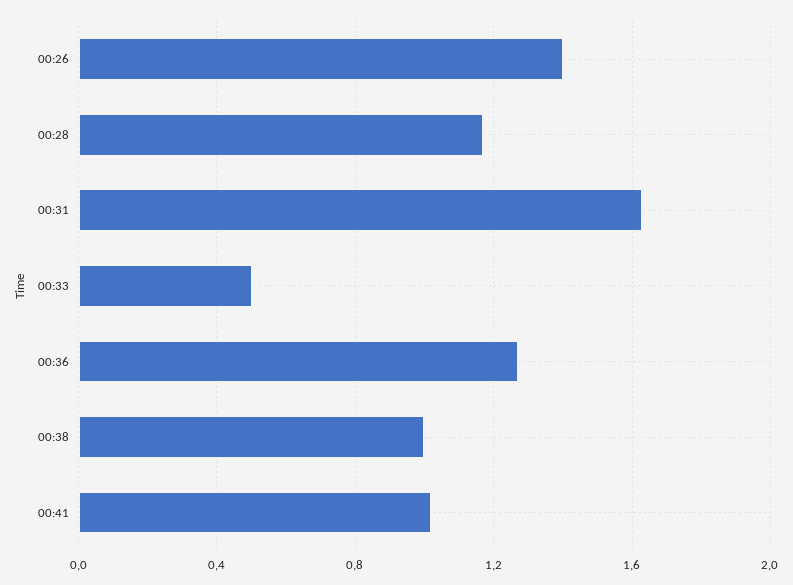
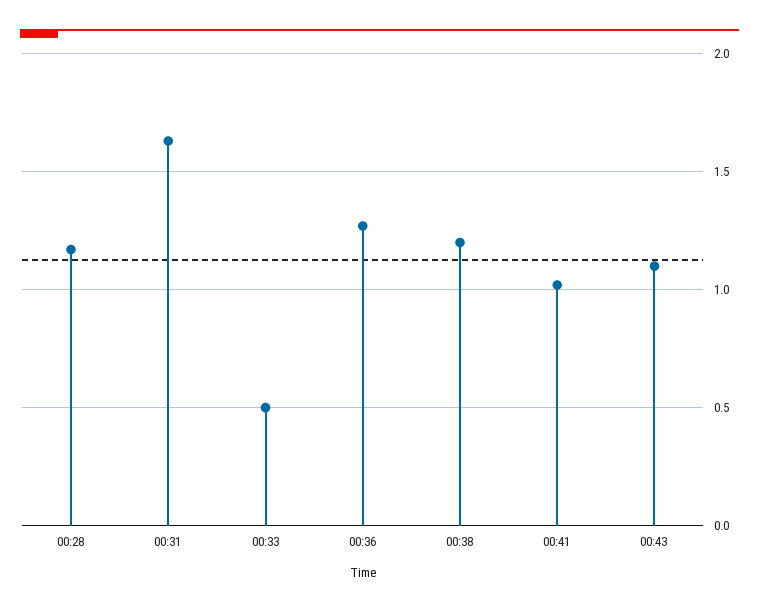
00:26: 1.4 -> none
00:38: 1 -> 1.2
00:43: none -> 1.1

